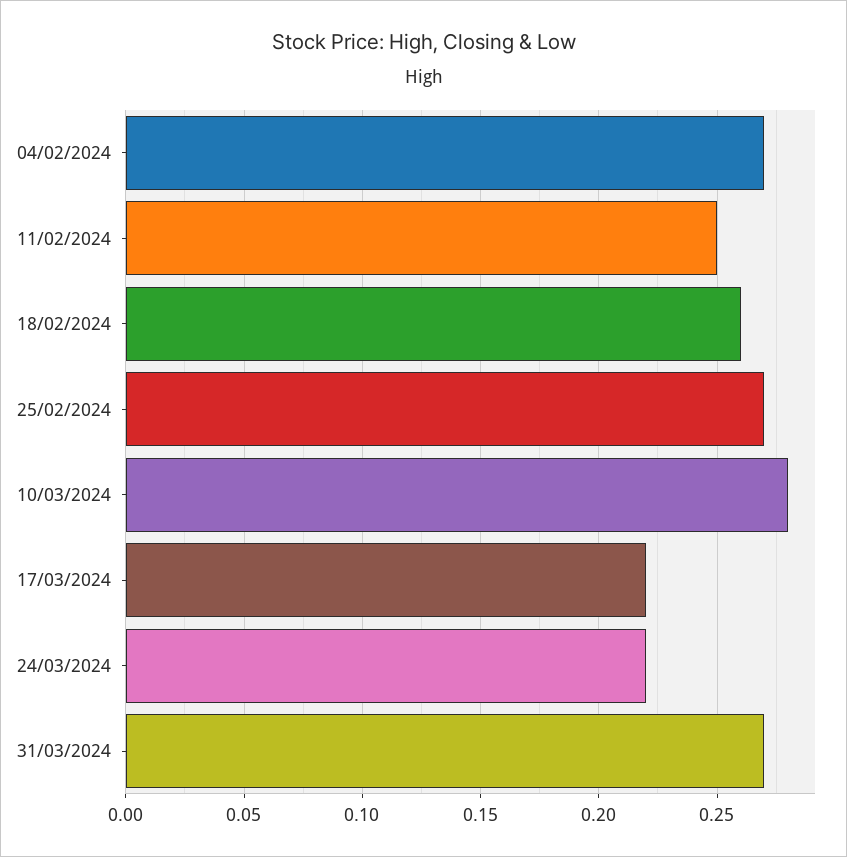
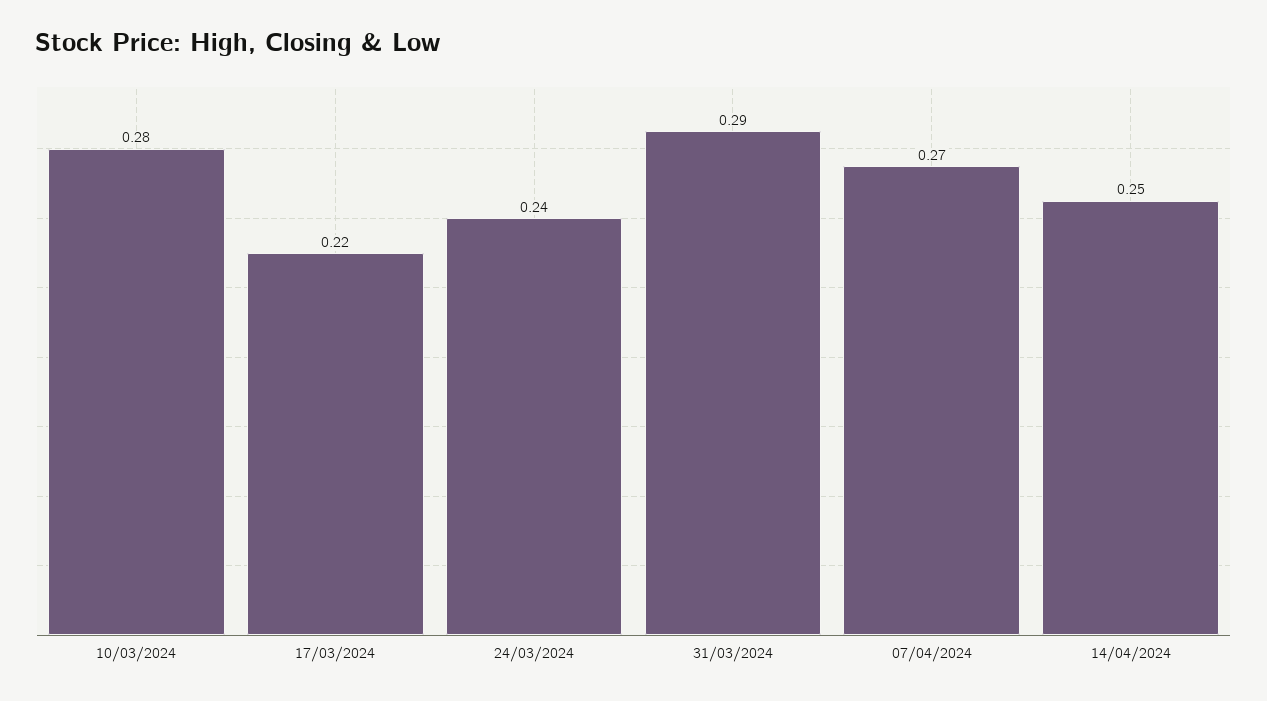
04/02/2024: 0.27 -> none
11/02/2024: 0.25 -> none
18/02/2024: 0.26 -> none
25/02/2024: 0.27 -> none
24/03/2024: 0.22 -> 0.24
31/03/2024: 0.27 -> 0.29
07/04/2024: none -> 0.27
14/04/2024: none -> 0.25

